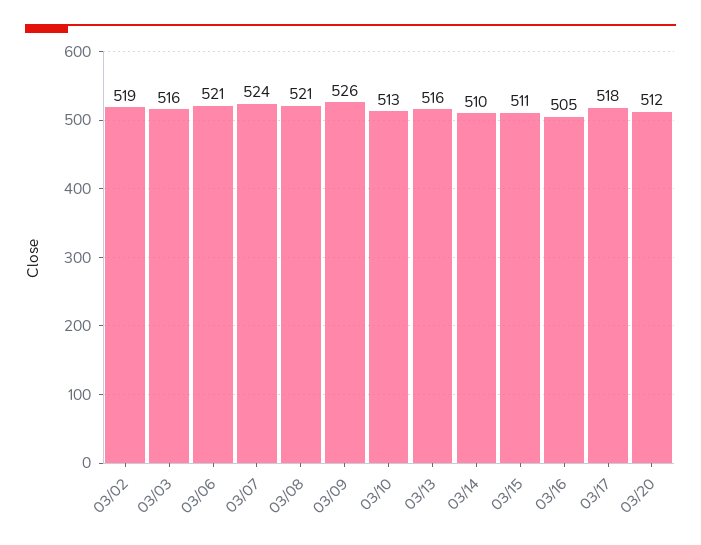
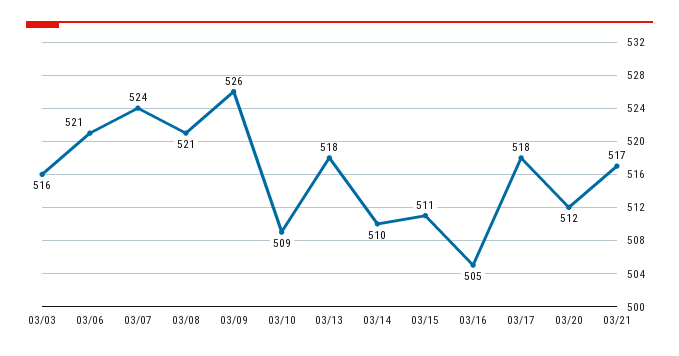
03/02: 519 -> none
03/10: 513 -> 509
03/13: 516 -> 518
03/21: none -> 517

